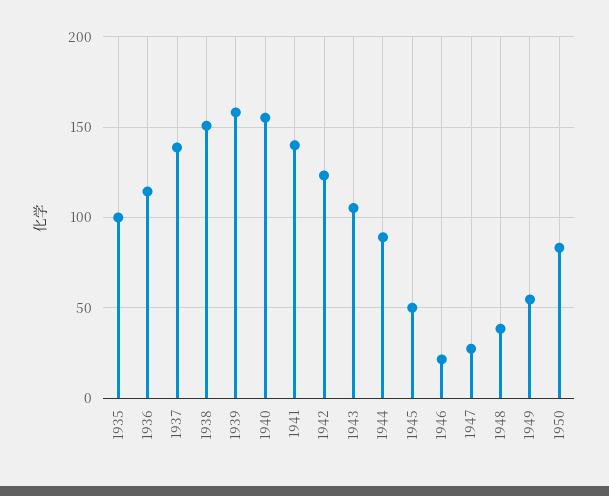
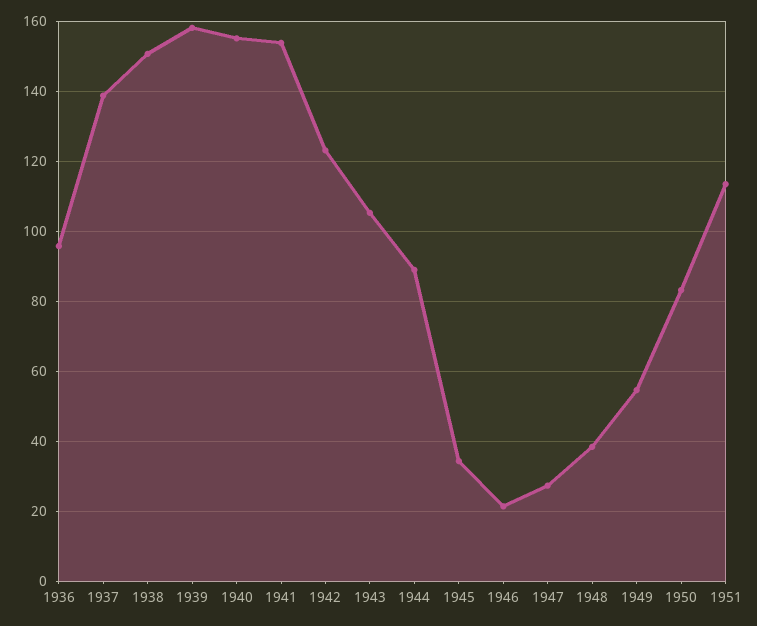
1935: 100 -> none
1936: 115 -> 96
1941: 140 -> 154
1945: 50 -> 34
1951: none -> 114

